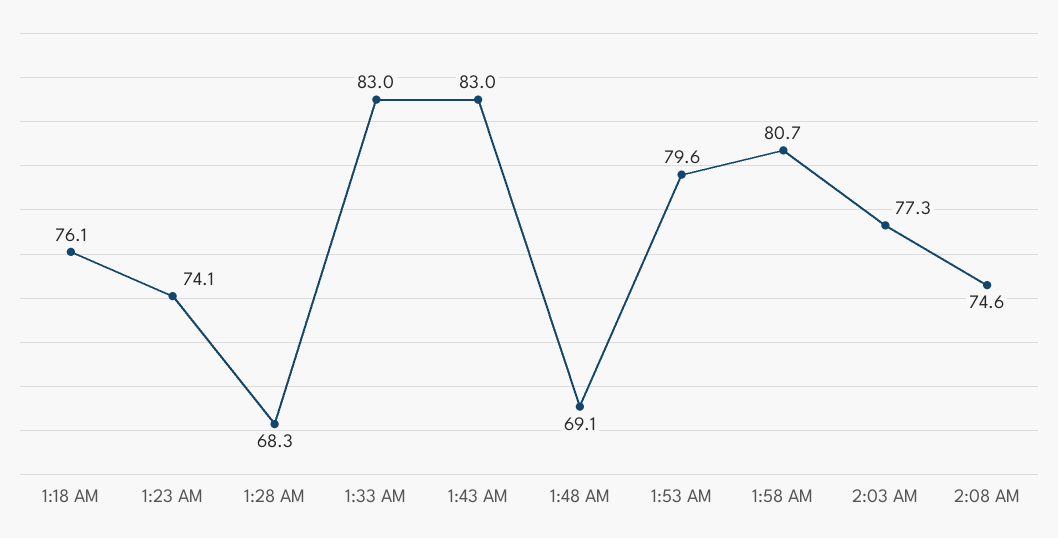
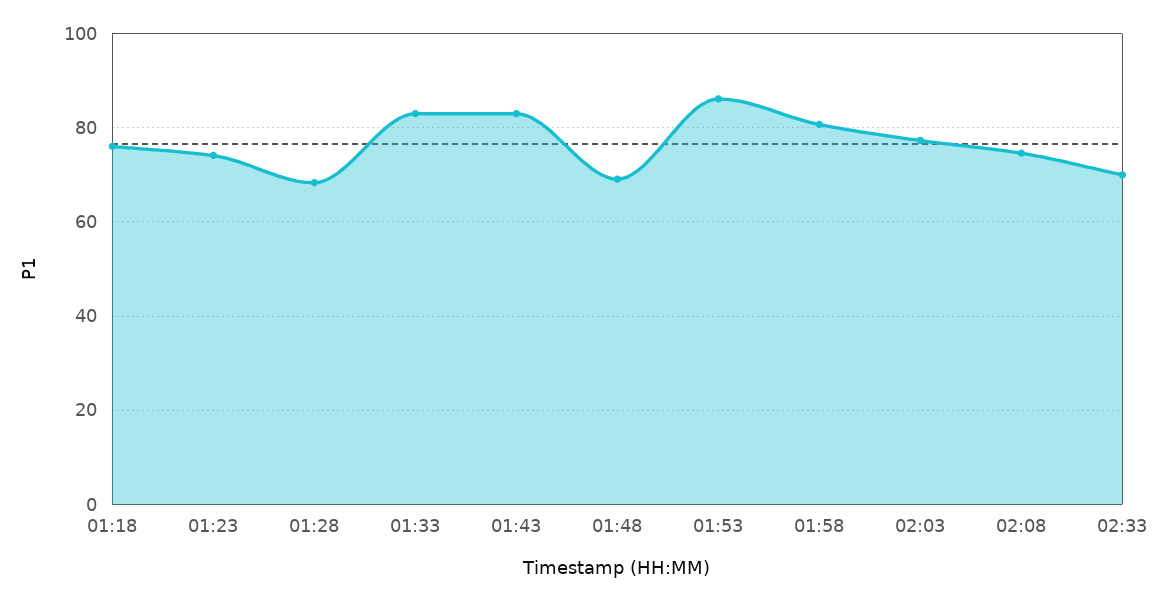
1:53 AM: 79.6 -> 86
02:33: none -> 70

